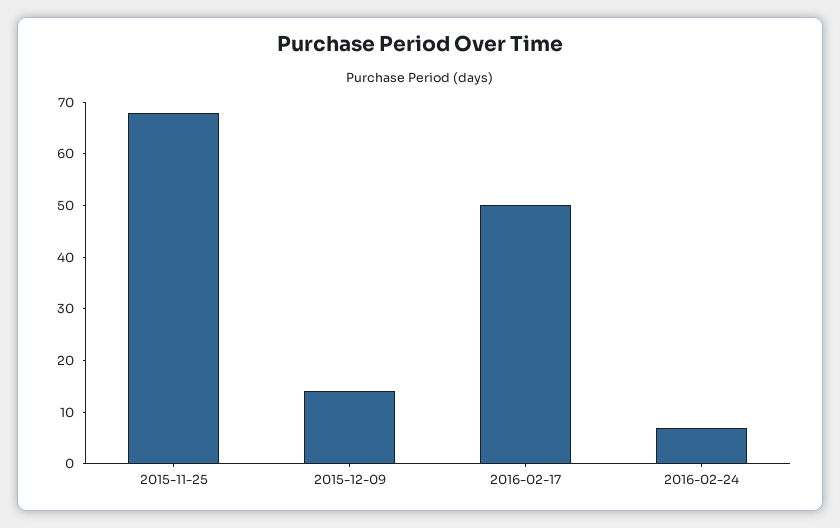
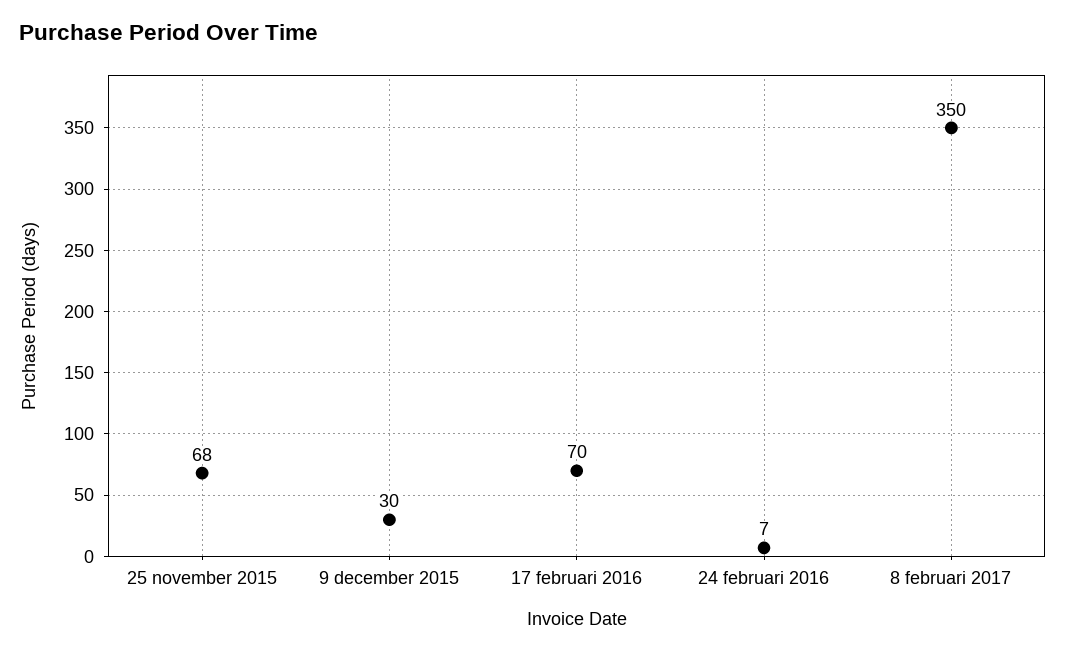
2015-12-09: 15 -> 30
2016-02-17: 50 -> 70
8 februari 2017: none -> 350

